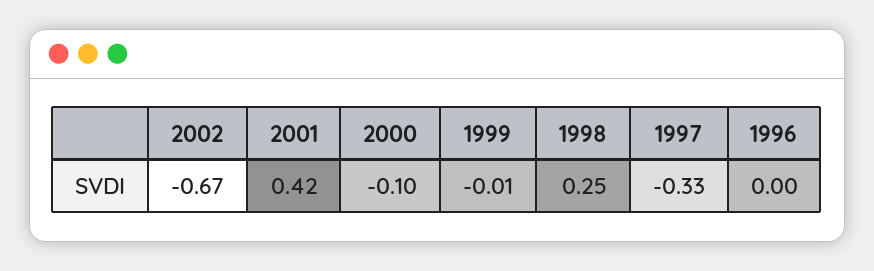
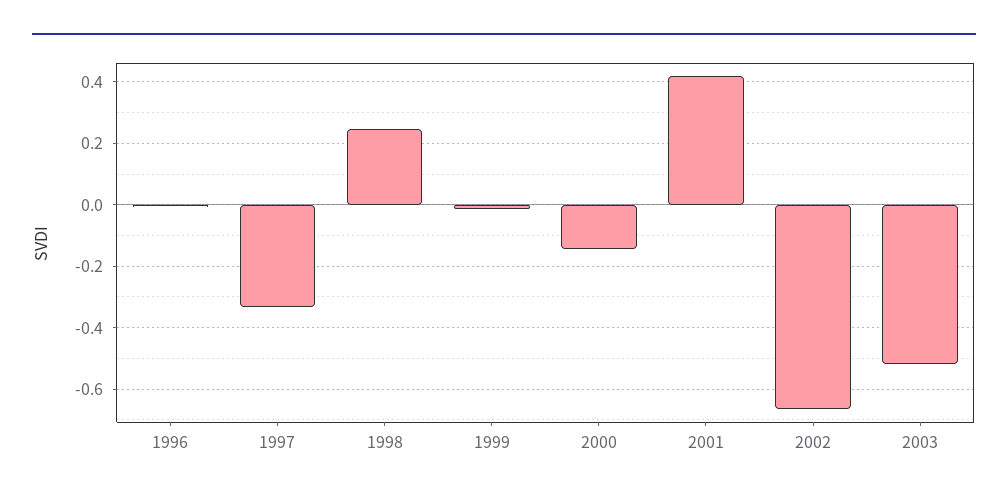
2000: -0.1 -> -0.14
2003: none -> -0.52

